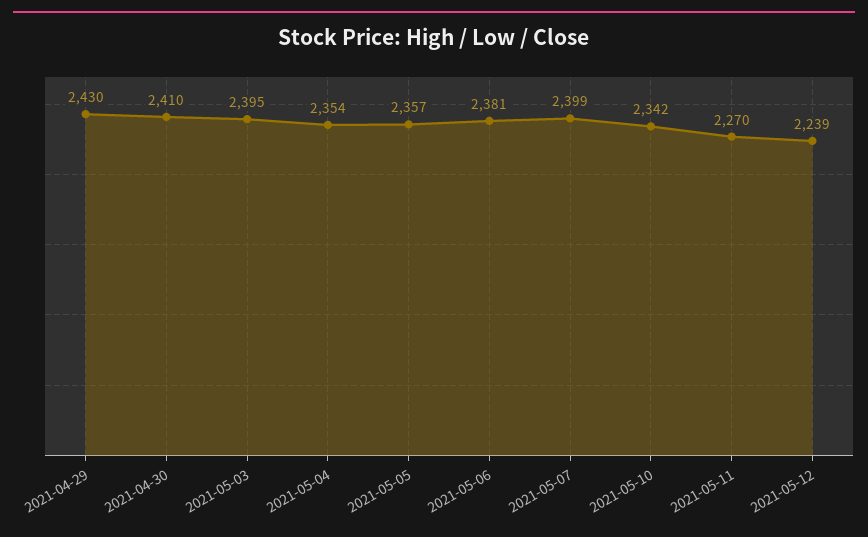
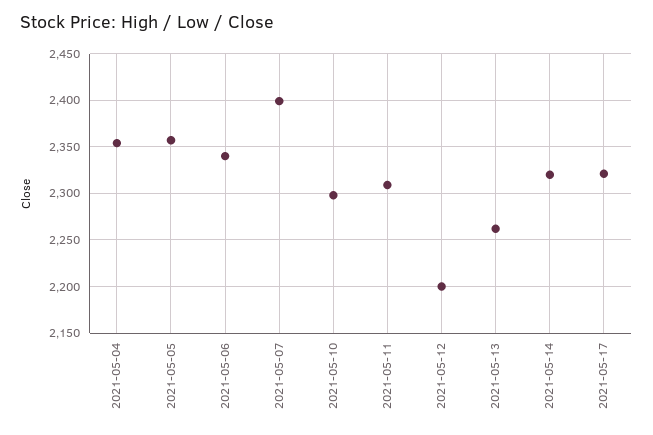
2021-04-29: 2430 -> none
2021-04-30: 2410 -> none
2021-05-03: 2395 -> none
2021-05-06: 2381 -> 2340
2021-05-10: 2342 -> 2300
2021-05-11: 2270 -> 2310
2021-05-12: 2239 -> 2200
2021-05-13: none -> 2260
2021-05-14: none -> 2320
2021-05-17: none -> 2320

